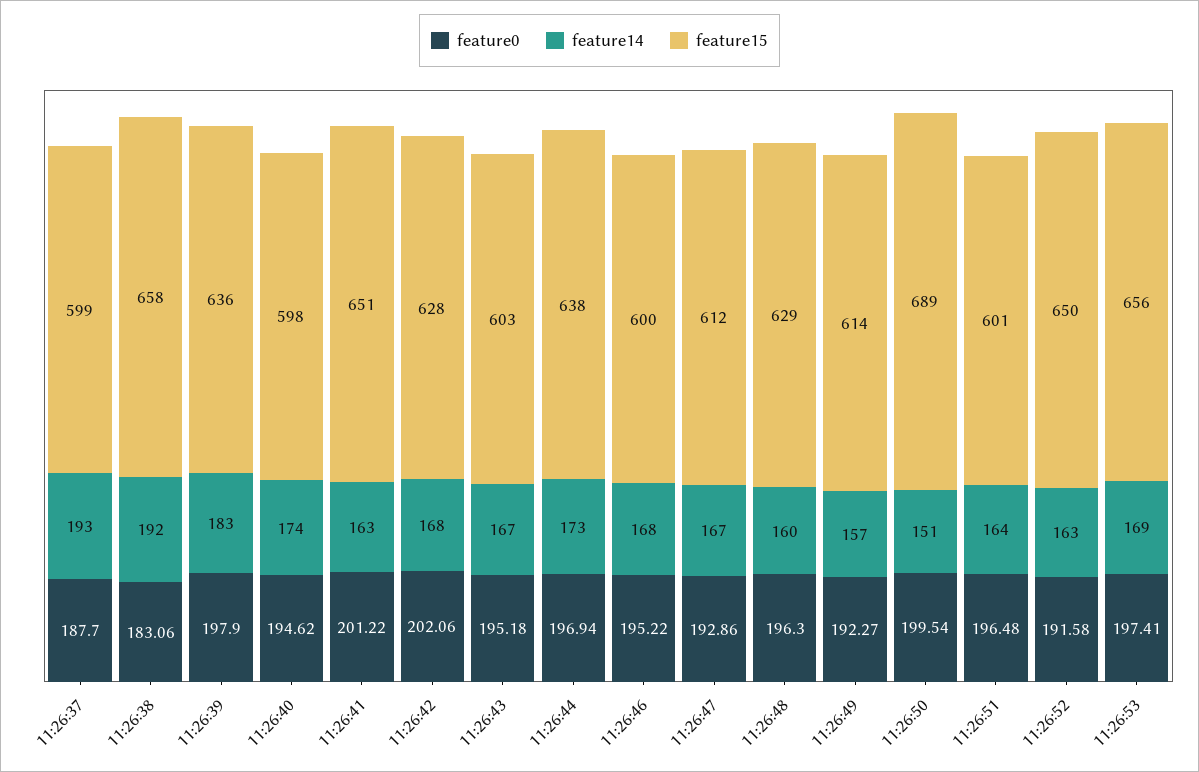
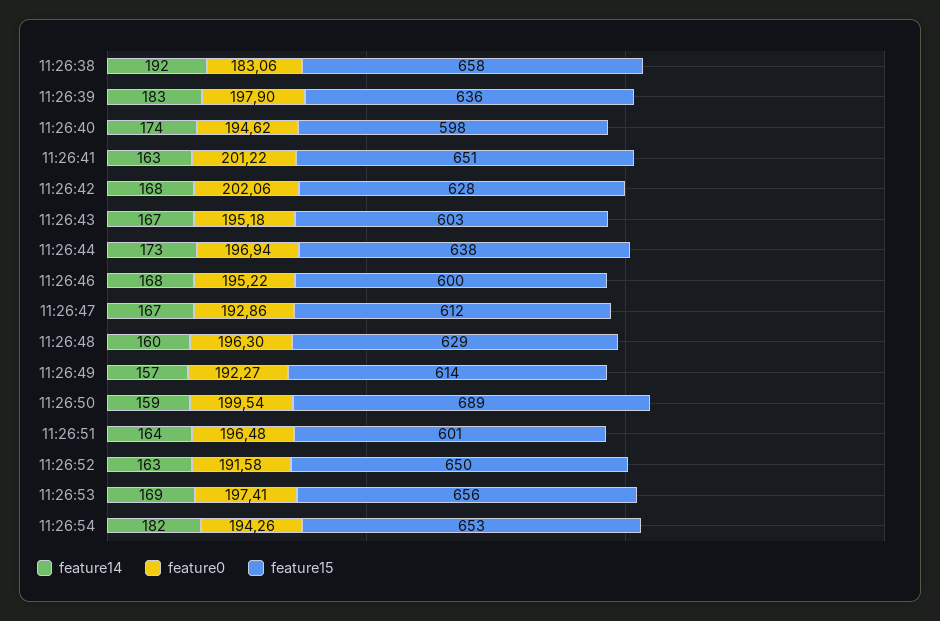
feature0, 11:26:37: 187.7 -> none
feature14, 11:26:37: 193 -> none
feature15, 11:26:37: 599 -> none
feature14, 11:26:50: 151 -> 159
feature14, 11:26:54: none -> 182
feature0, 11:26:54: none -> 194.26
feature15, 11:26:54: none -> 653

